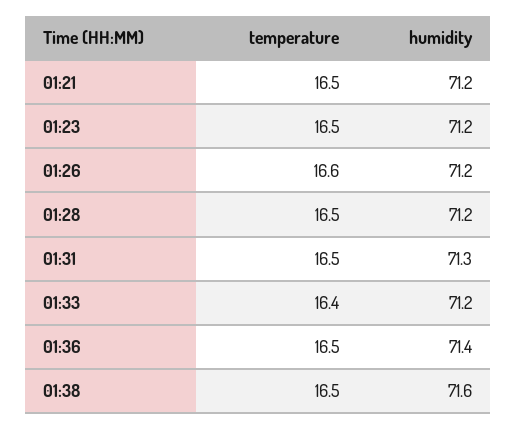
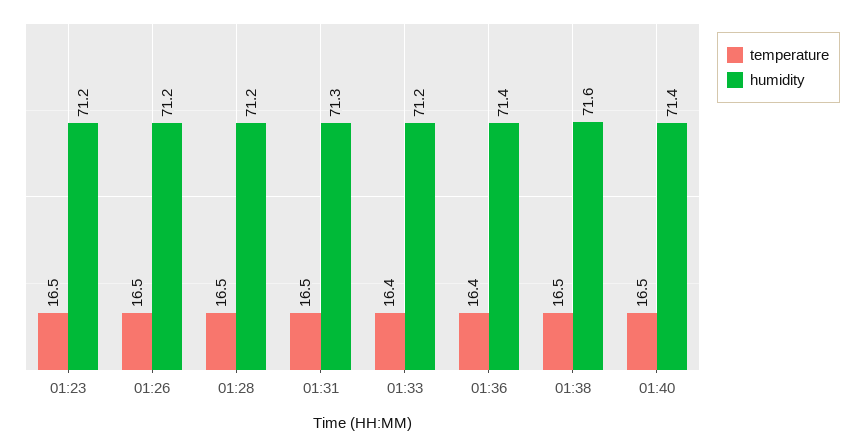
temperature, 01:21: 16.5 -> none
humidity, 01:21: 71.2 -> none
temperature, 01:26: 16.6 -> 16.5
temperature, 01:36: 16.5 -> 16.4
temperature, 01:40: none -> 16.5
humidity, 01:40: none -> 71.4

